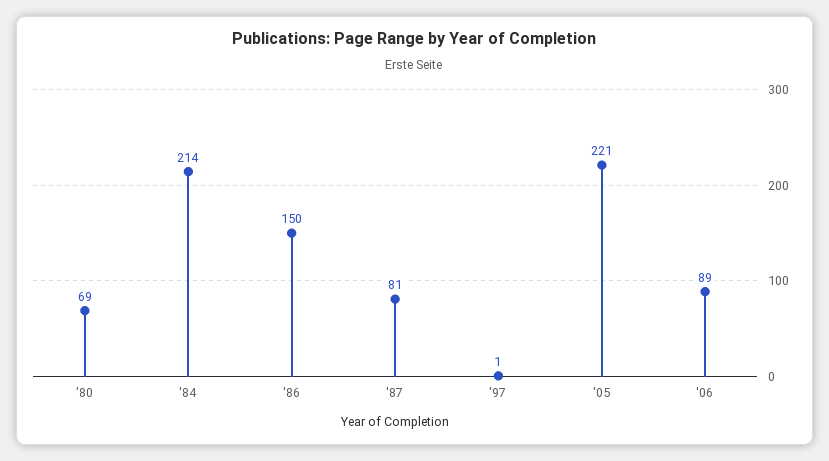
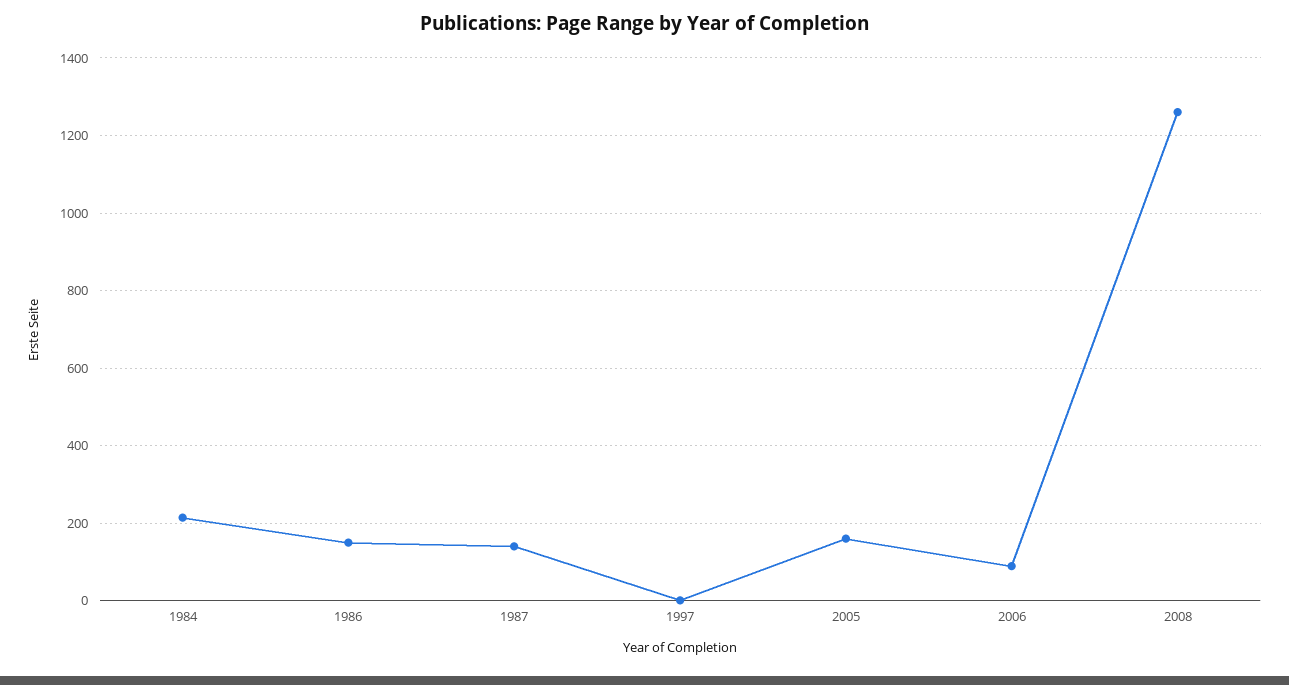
'80: 69 -> none
'87: 81 -> 140
'05: 221 -> 160
2008: none -> 1260

